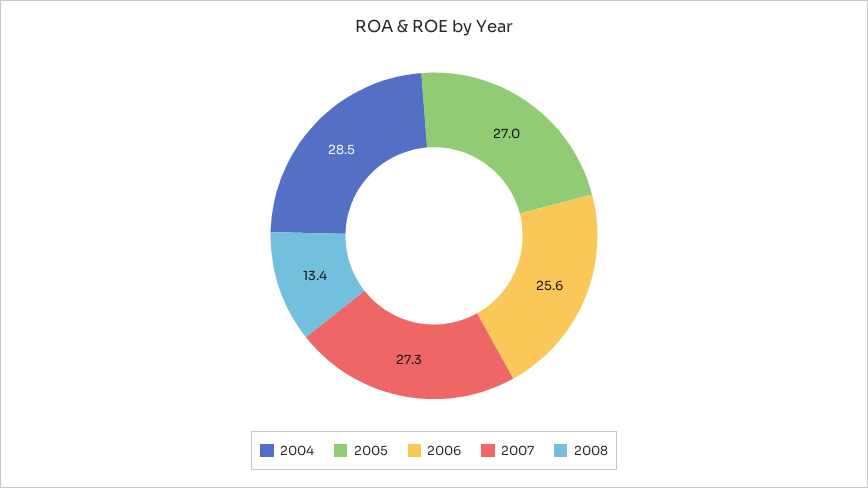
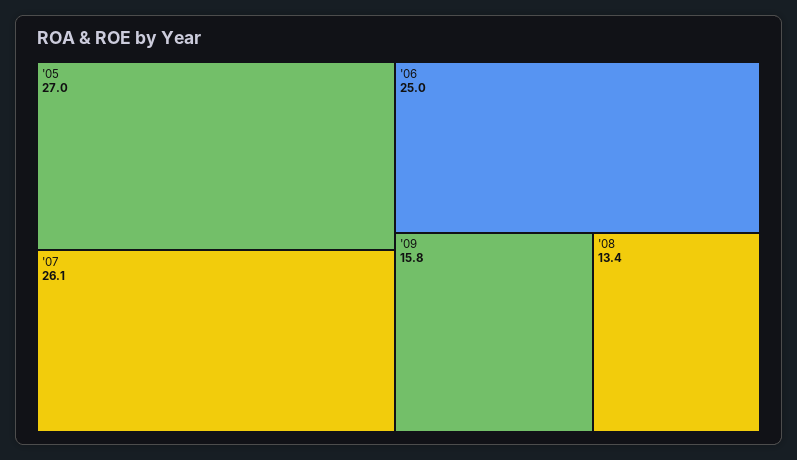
2004: 28.5 -> none
2006: 25.6 -> 25
2007: 27.3 -> 26.1
'09: none -> 15.8

